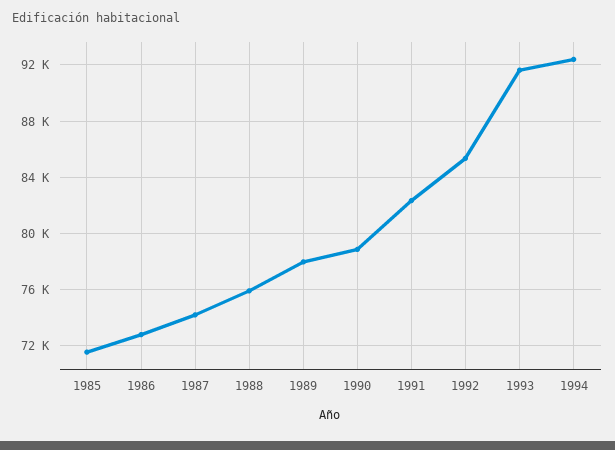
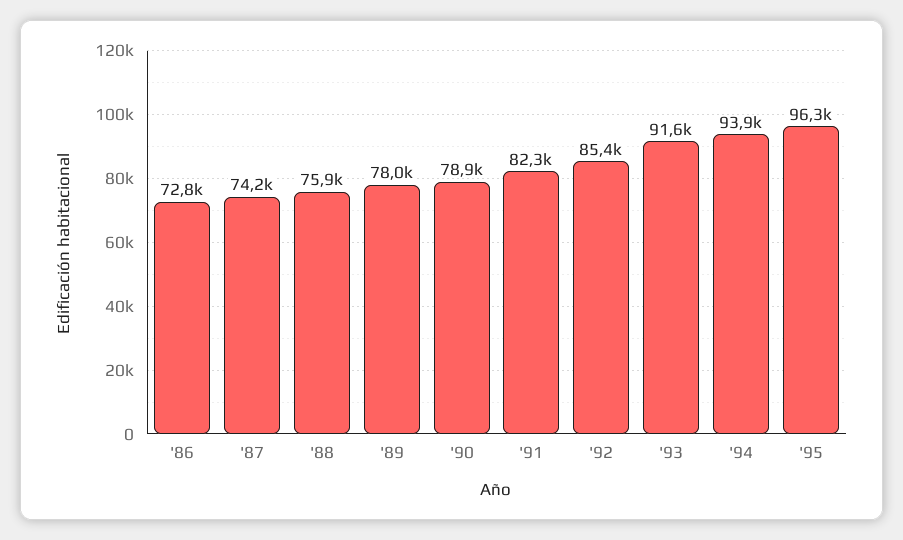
1985: 71500 -> none
1994: 92500 -> 93900
'95: none -> 96300

